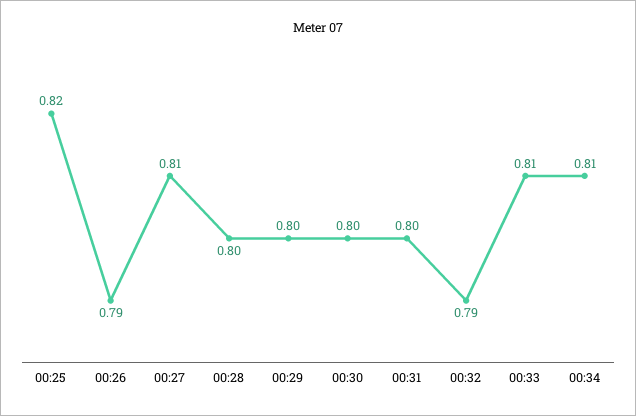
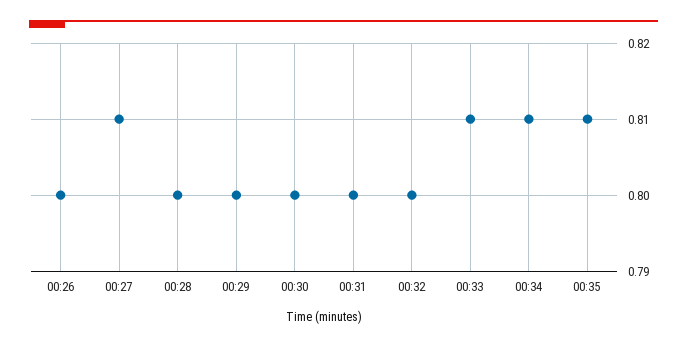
00:25: 0.82 -> none
00:26: 0.79 -> 0.8
00:32: 0.79 -> 0.8
00:35: none -> 0.81

